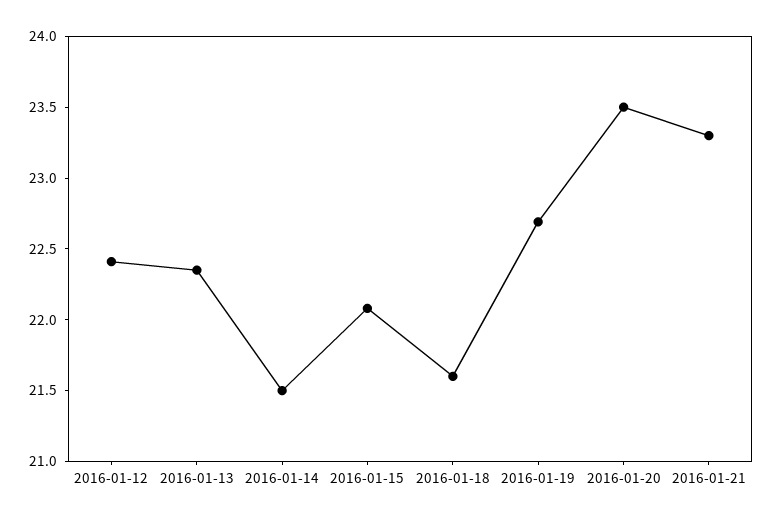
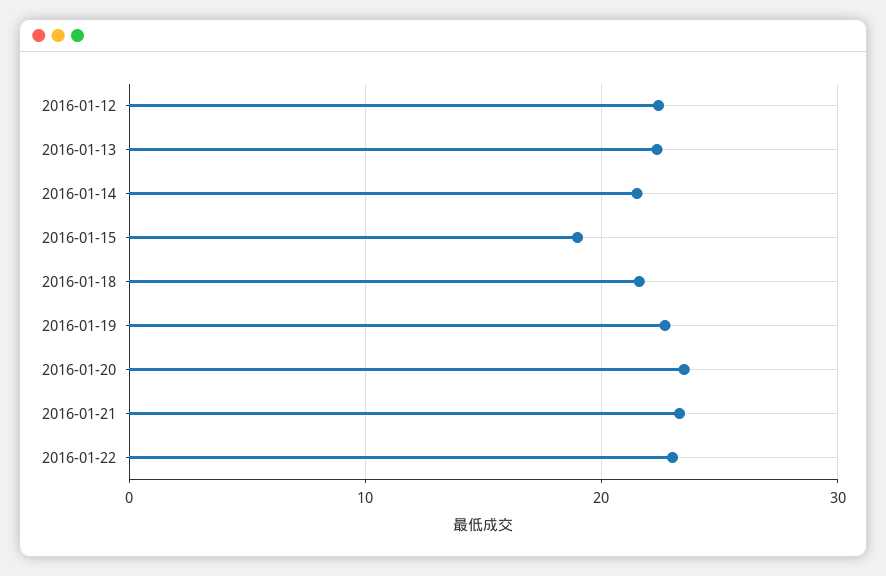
2016-01-15: 22.1 -> 19
2016-01-22: none -> 23

